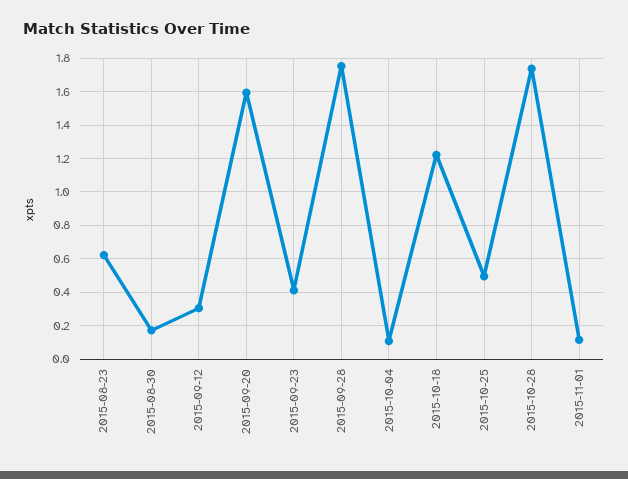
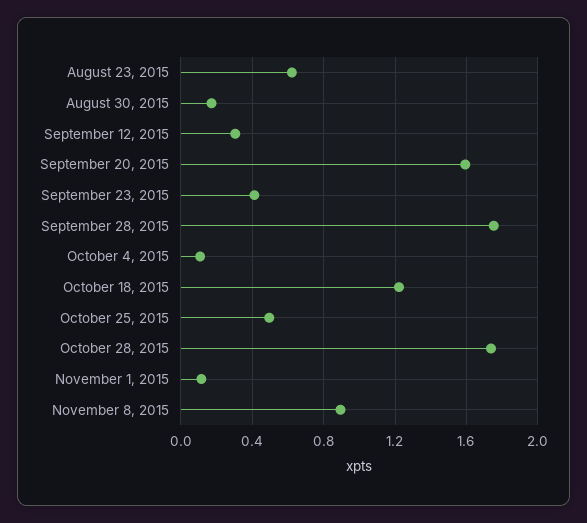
November 8, 2015: none -> 0.9

